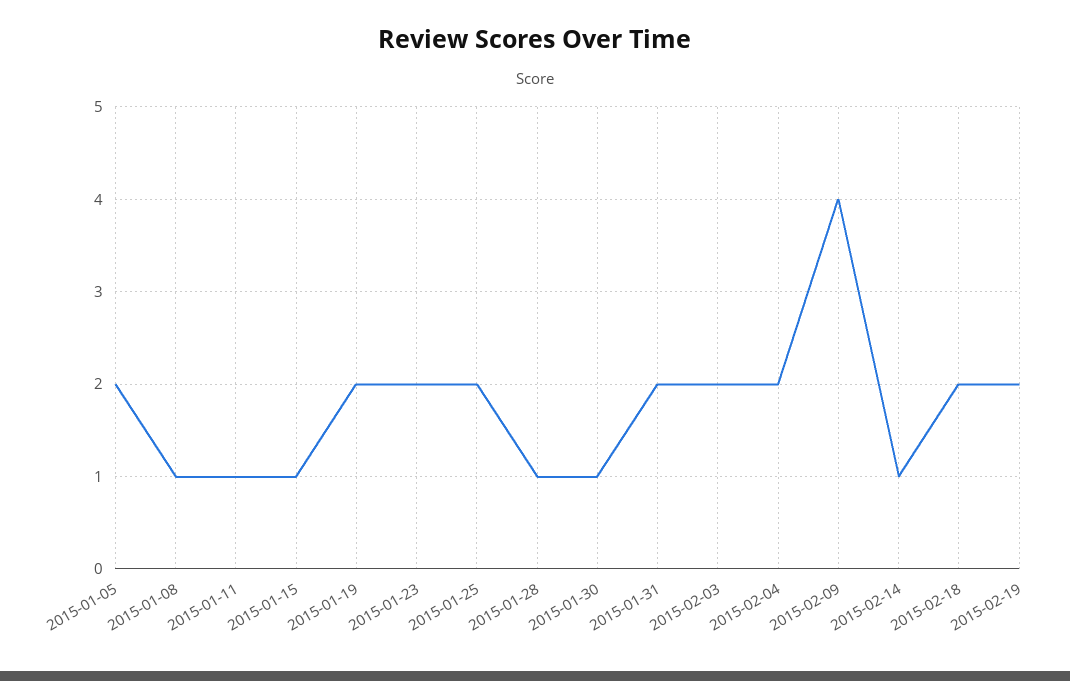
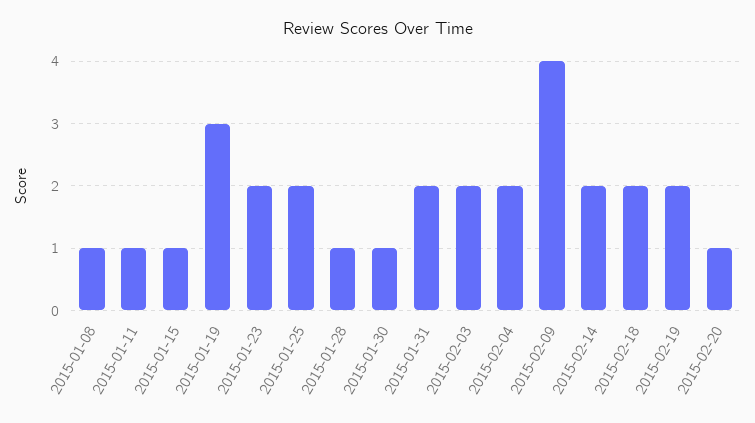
2015-01-05: 2 -> none
2015-01-19: 2 -> 3
2015-02-14: 1 -> 2
2015-02-20: none -> 1

